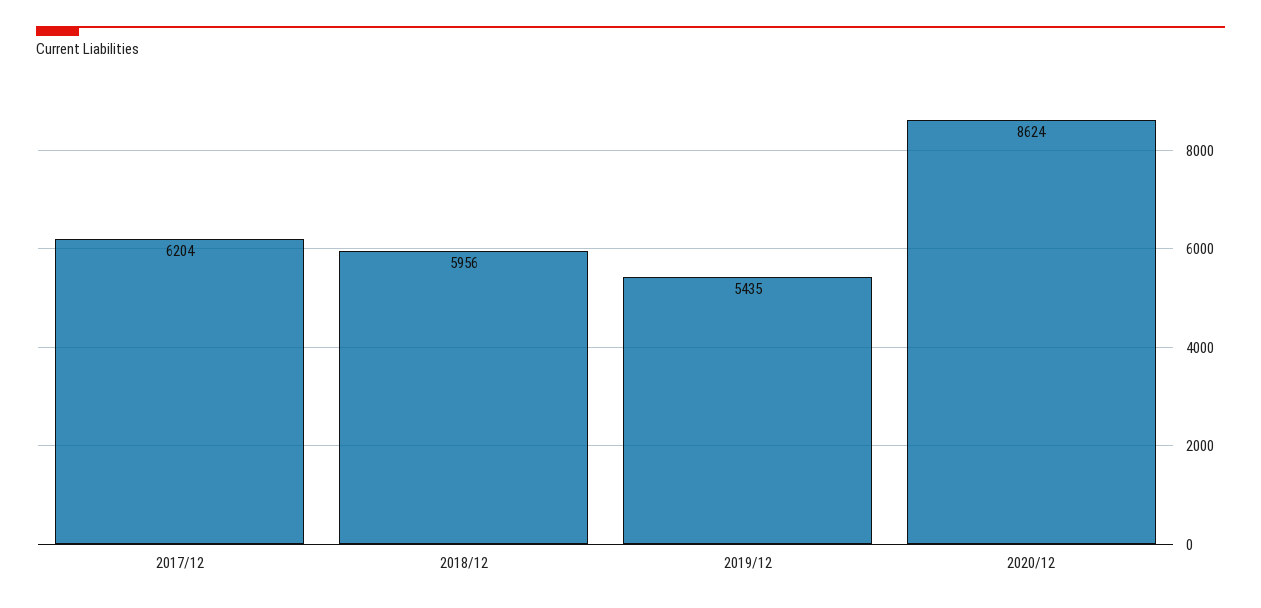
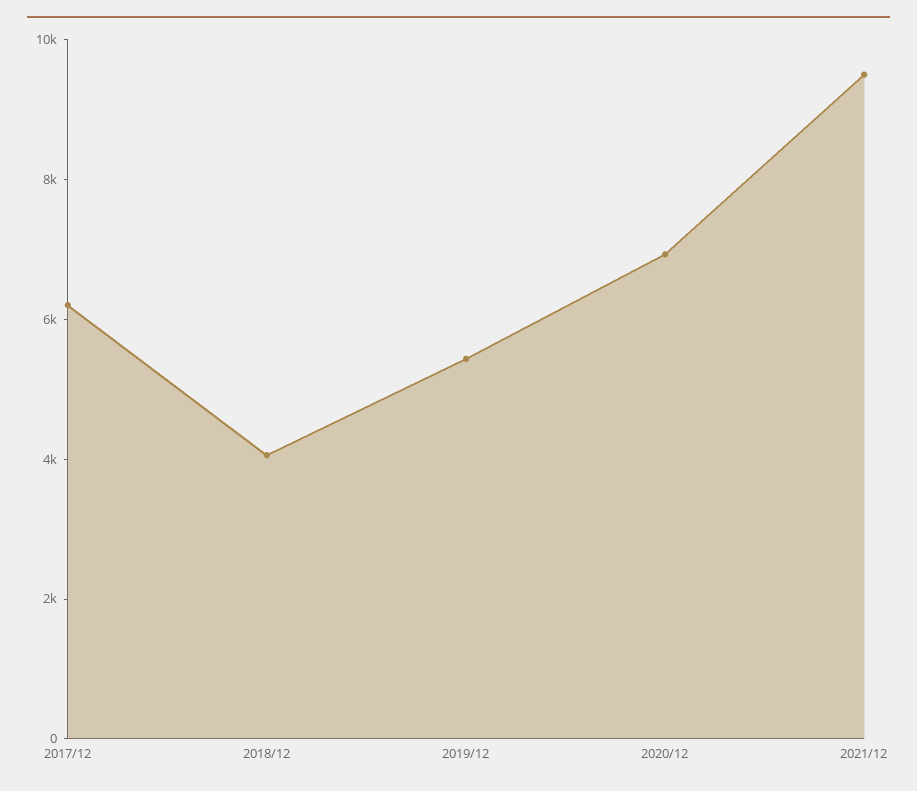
2018/12: 5956 -> 4000
2020/12: 8624 -> 7000
2021/12: none -> 9500

